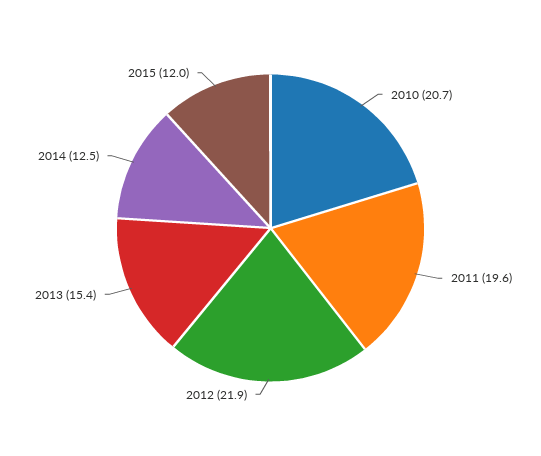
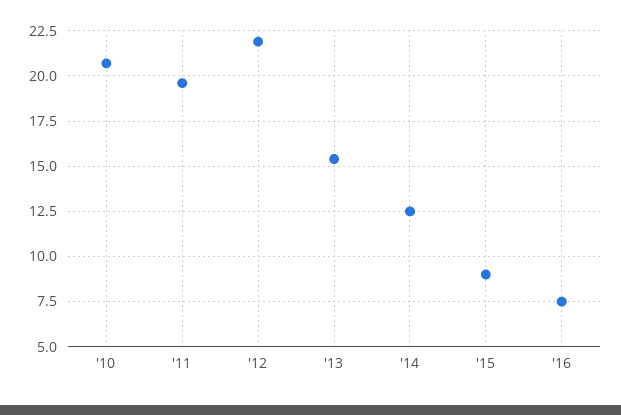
2015: 12 -> 9
'16: none -> 7.5

